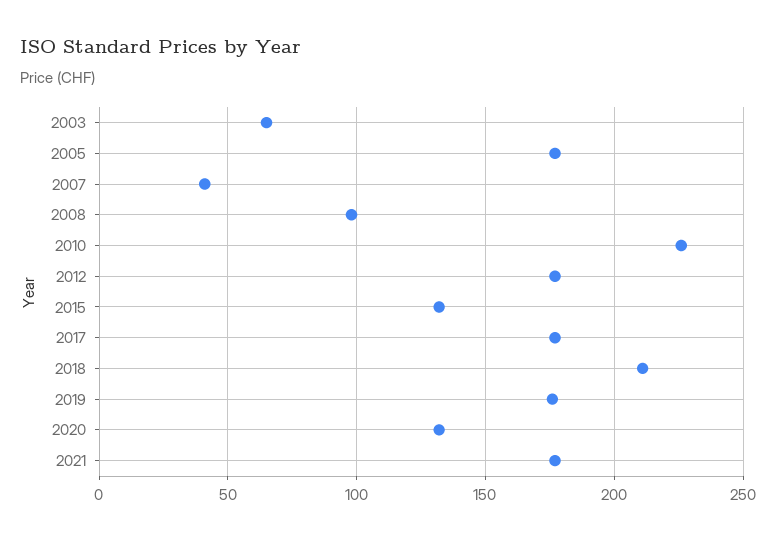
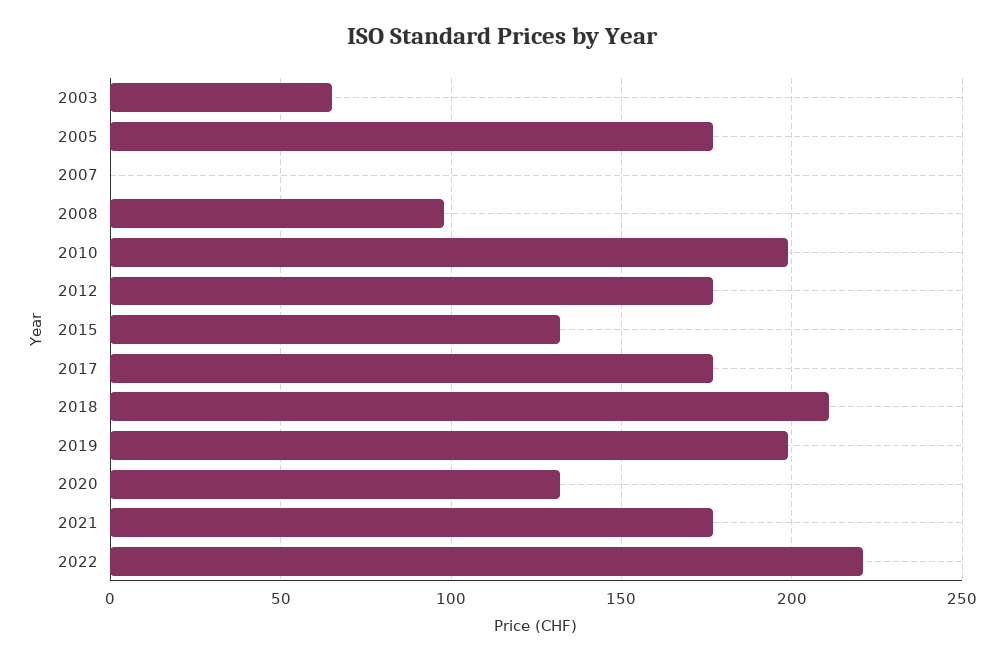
2007: 40 -> 0
2010: 225 -> 200
2019: 175 -> 200
2022: none -> 220

